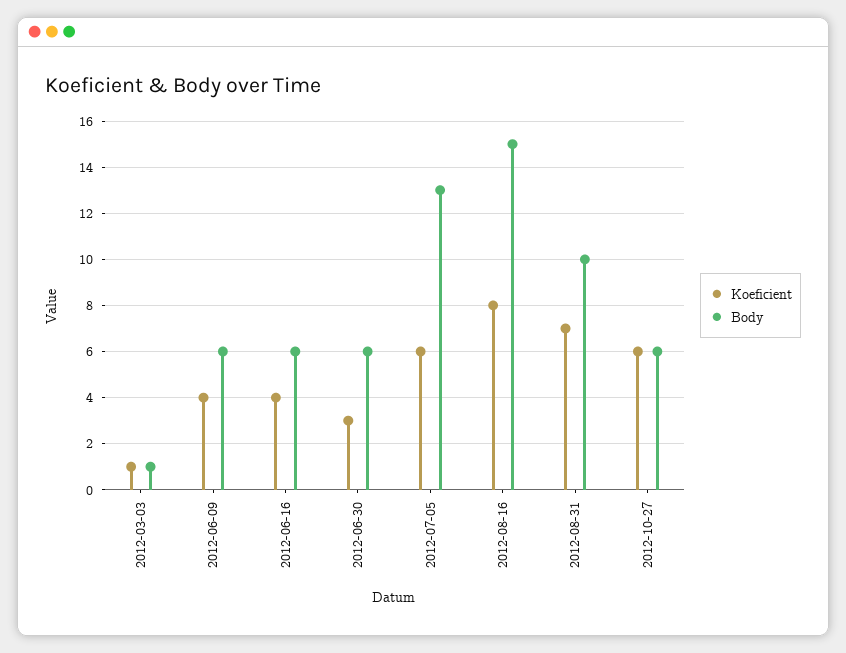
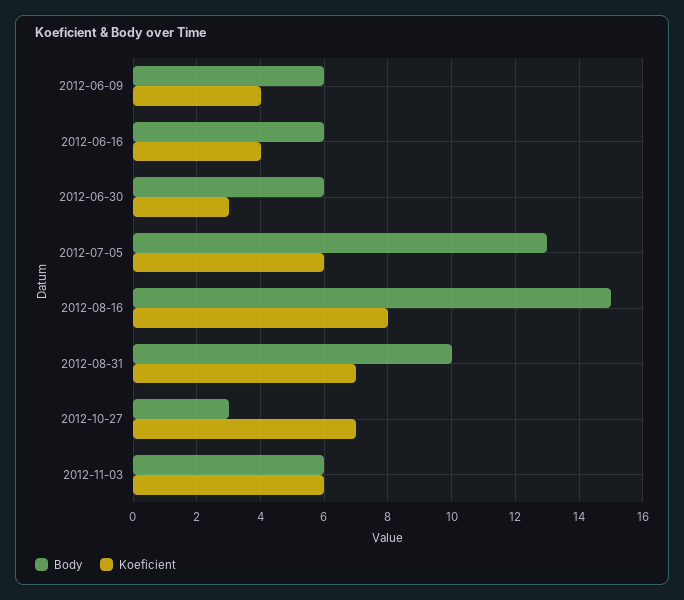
Koeficient, 2012-03-03: 1 -> none
Body, 2012-03-03: 1 -> none
Koeficient, 2012-10-27: 6 -> 7
Body, 2012-10-27: 6 -> 3
Body, 2012-11-03: none -> 6
Koeficient, 2012-11-03: none -> 6

